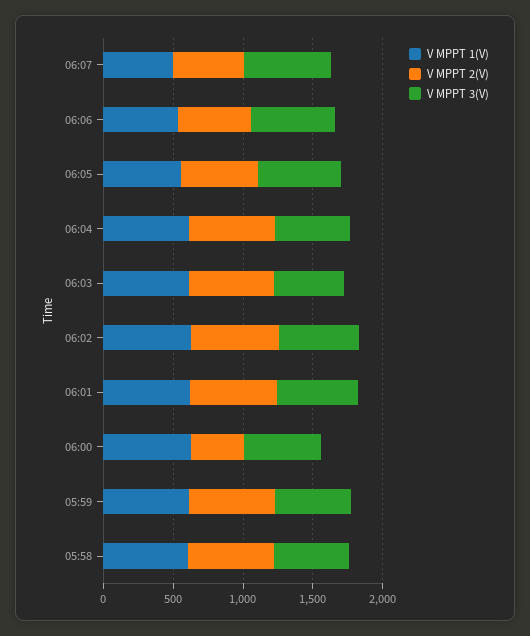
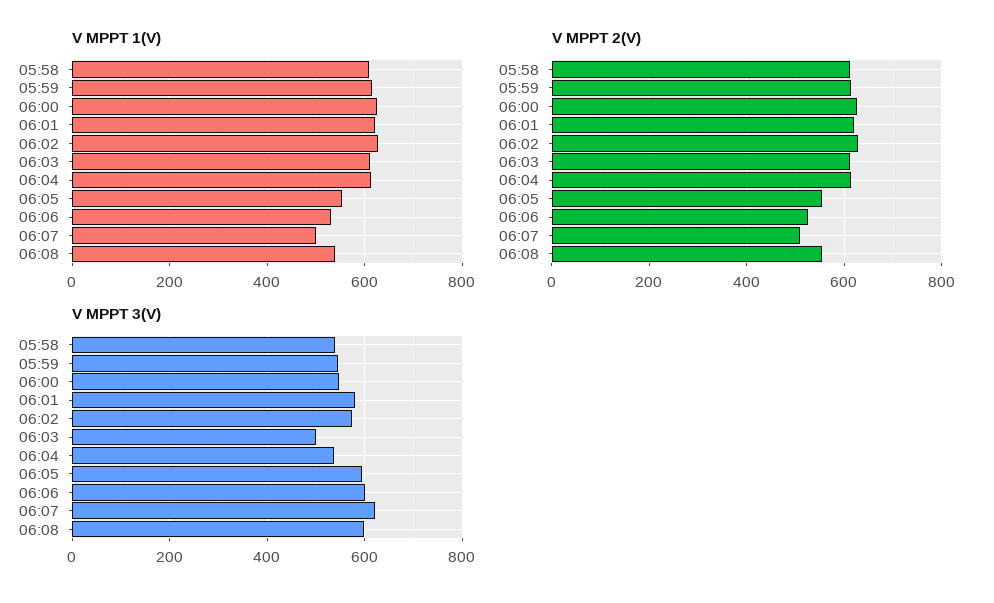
V MPPT 2(V), 06:00: 400 -> 620
V MPPT 1(V), 06:08: none -> 540
V MPPT 2(V), 06:08: none -> 560
V MPPT 3(V), 06:08: none -> 600

